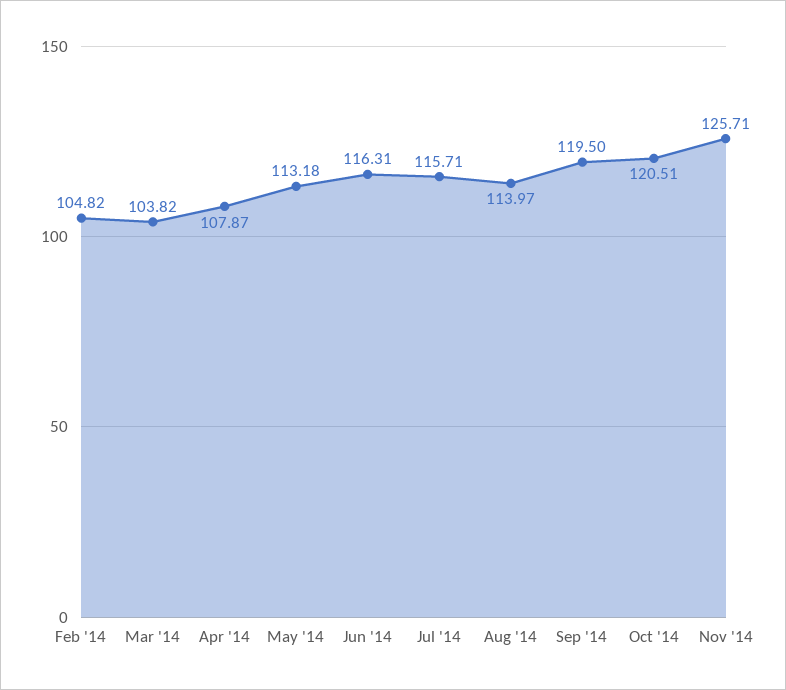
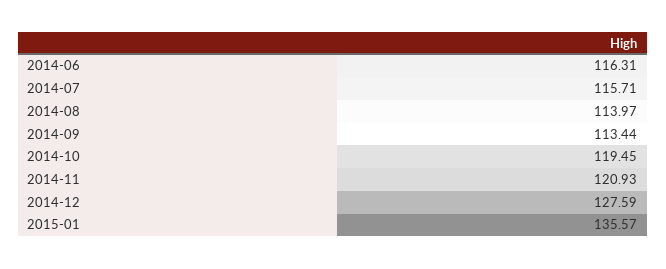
Feb '14: 104.82 -> none
Mar '14: 103.82 -> none
Apr '14: 107.87 -> none
May '14: 113.18 -> none
Sep '14: 119.5 -> 113.44
Oct '14: 120.51 -> 119.45
Nov '14: 125.71 -> 120.93
2014-12: none -> 127.59
2015-01: none -> 135.57

